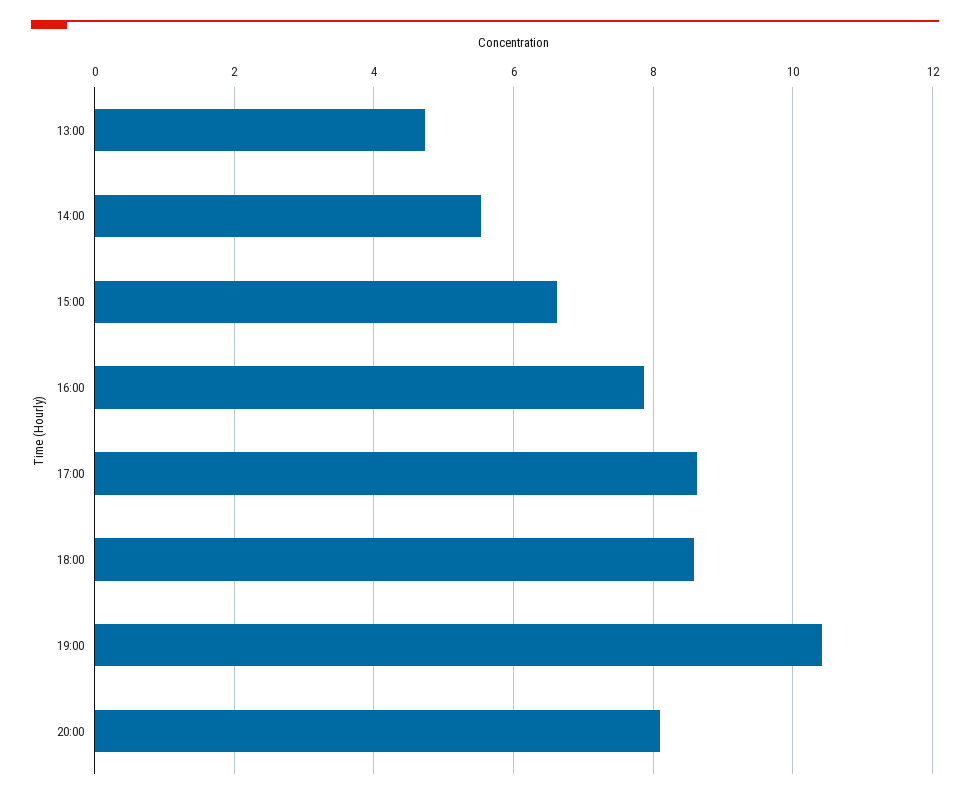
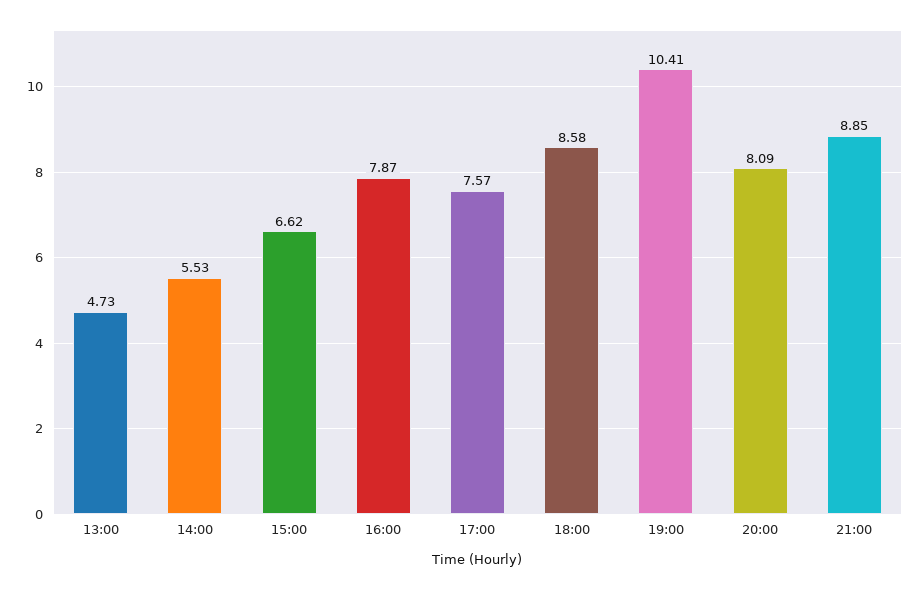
17:00: 8.6 -> 7.57
21:00: none -> 8.85

